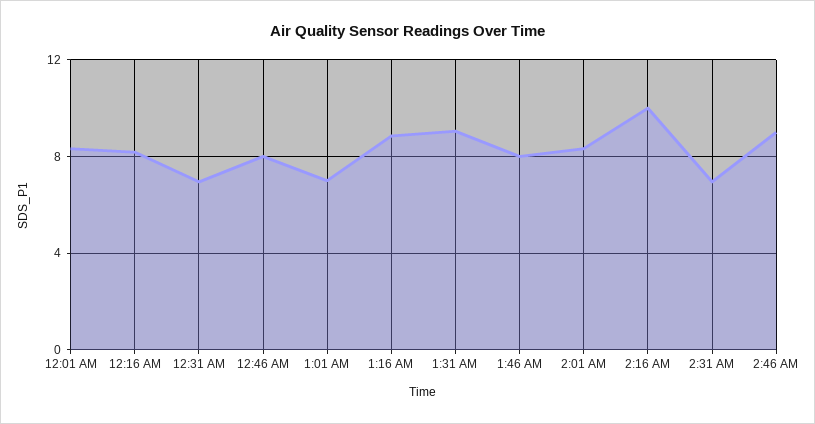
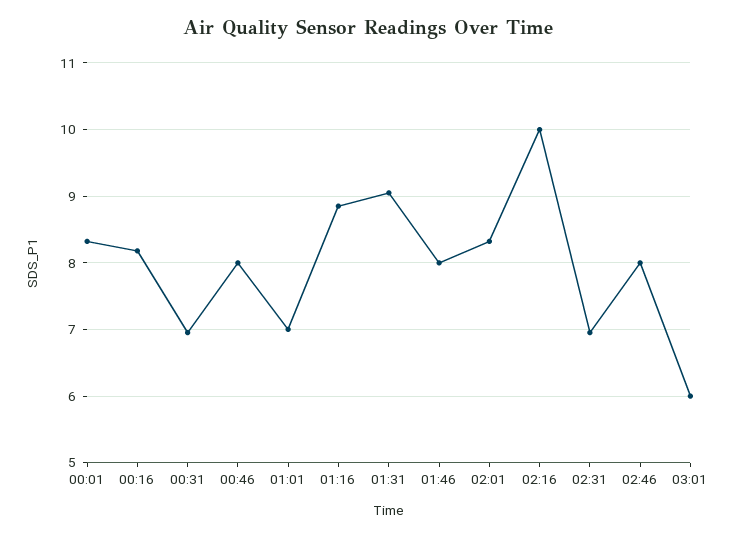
2:46 AM: 9 -> 8
03:01: none -> 6

